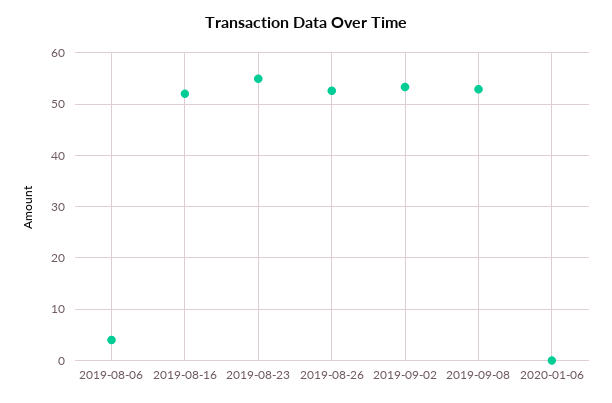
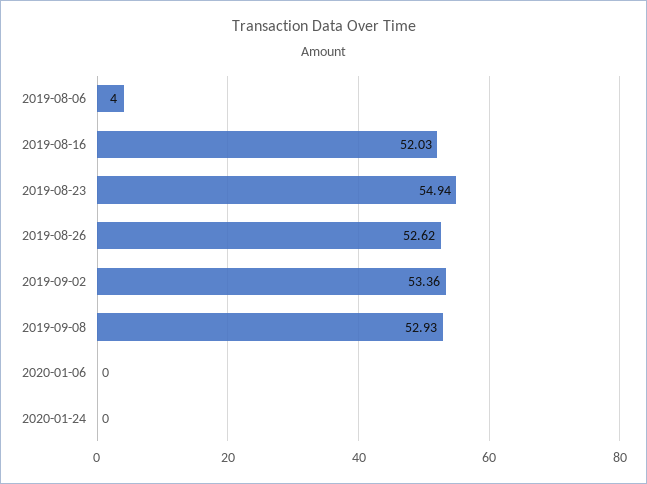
2020-01-24: none -> 0

